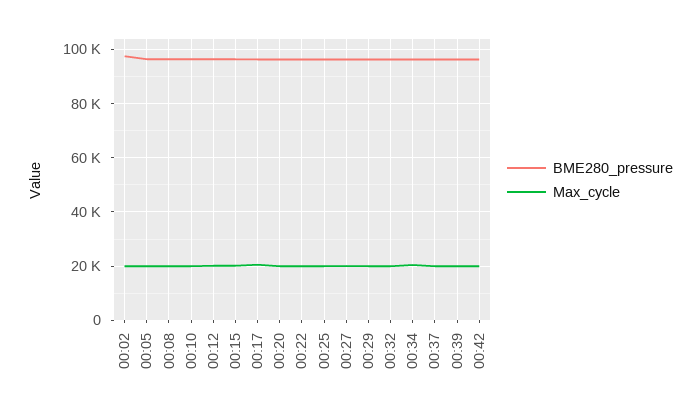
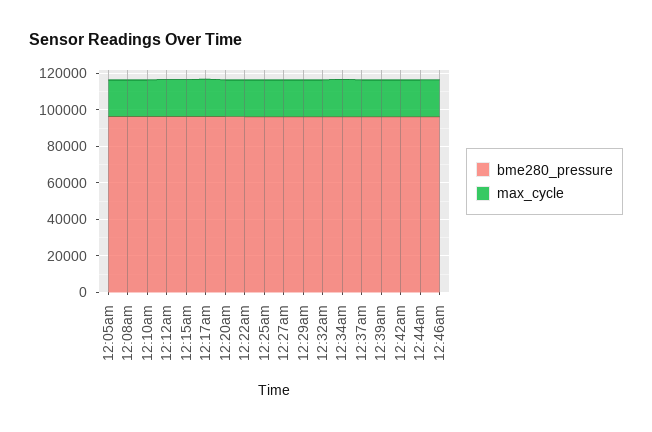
BME280_pressure, 00:02: 97500 -> none
Max_cycle, 00:02: 20000 -> none
BME280_pressure, 12:44am: none -> 95000
Max_cycle, 12:44am: none -> 20000
BME280_pressure, 12:46am: none -> 95000
Max_cycle, 12:46am: none -> 20000

